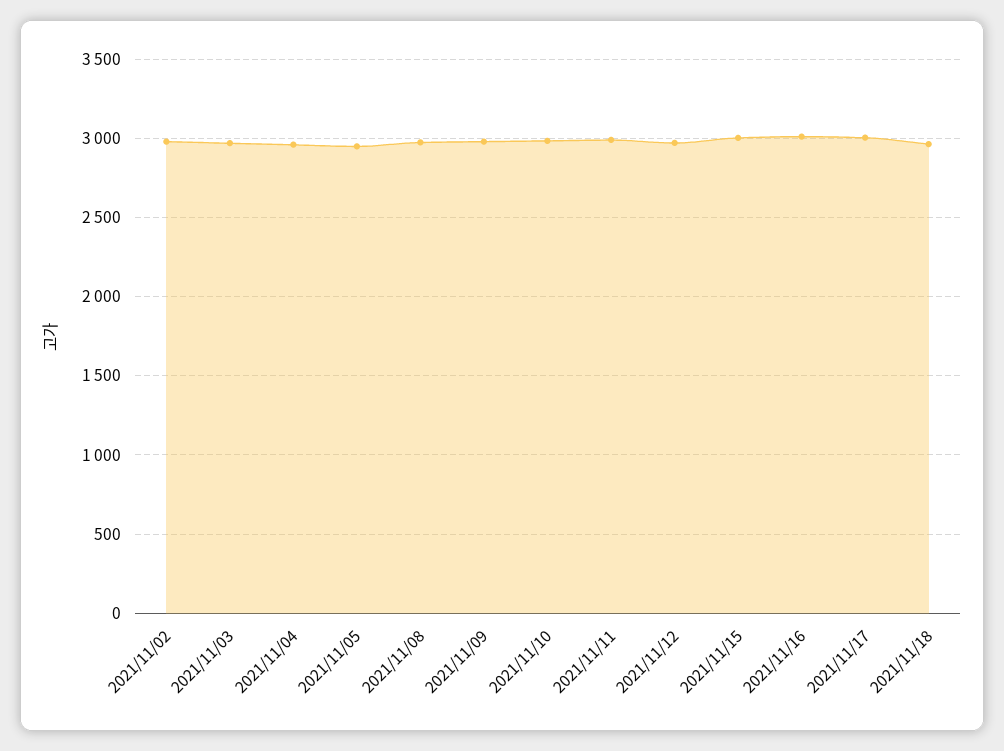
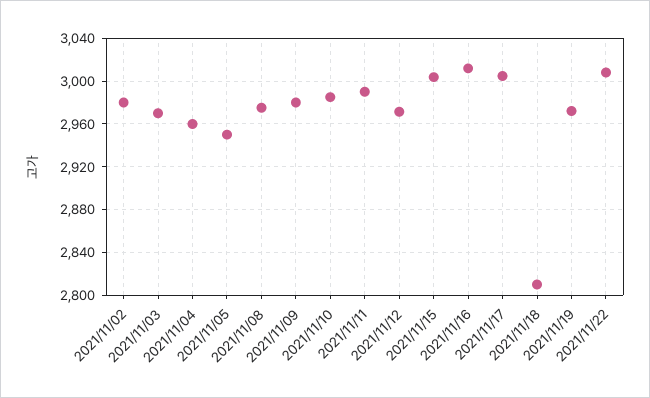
2021/11/18: 2950 -> 2810
2021/11/19: none -> 2970
2021/11/22: none -> 3010

